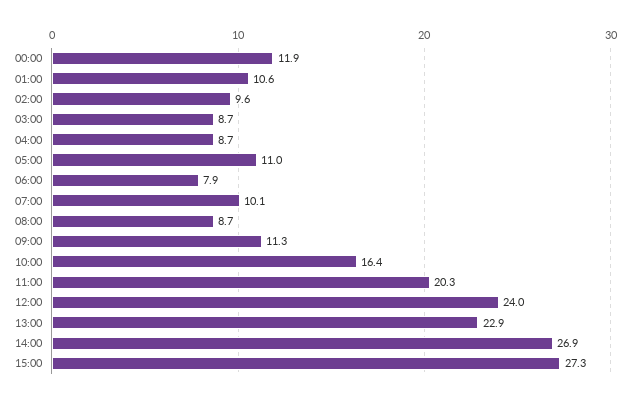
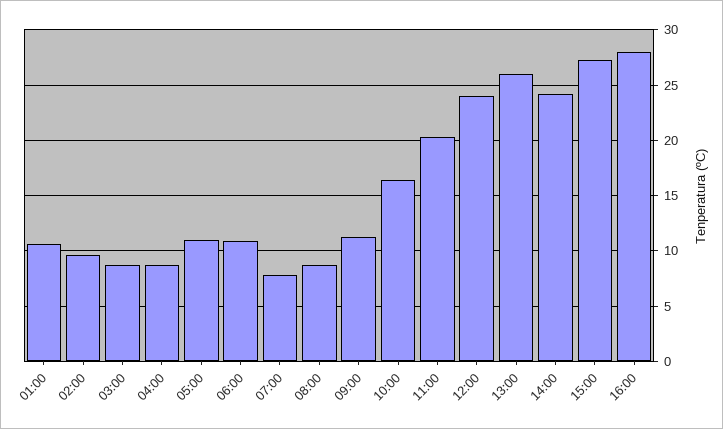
00:00: 11.9 -> none
06:00: 7.9 -> 11
07:00: 10.1 -> 8
13:00: 22.9 -> 26
14:00: 26.9 -> 24
16:00: none -> 28

